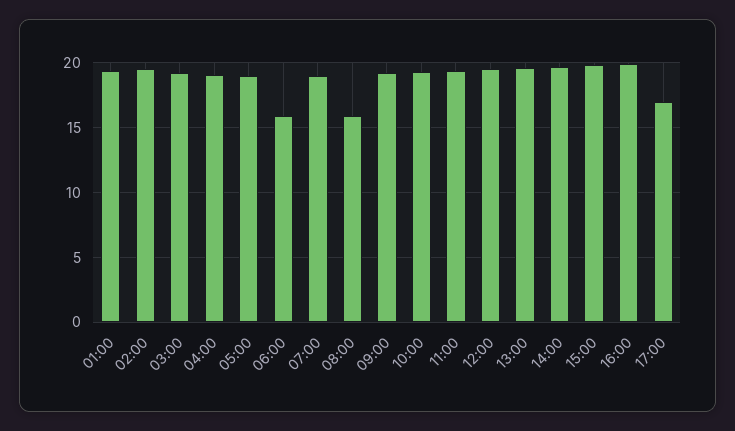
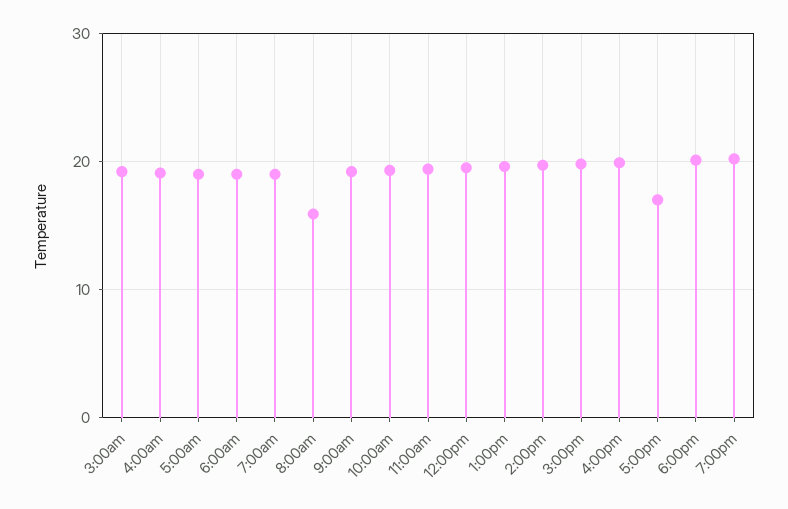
01:00: 19.5 -> none
02:00: 19.5 -> none
06:00: 16 -> 19
6:00pm: none -> 20
7:00pm: none -> 20

